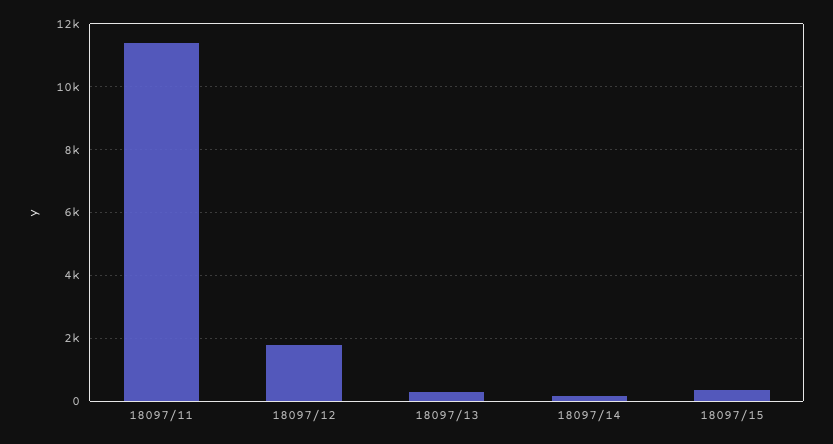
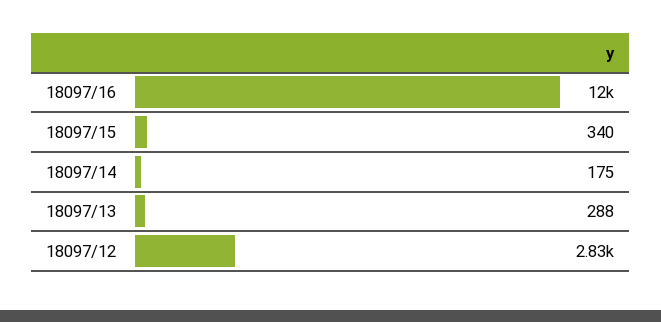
18097/11: 11400 -> none
18097/12: 1800 -> 2830
18097/16: none -> 12000

